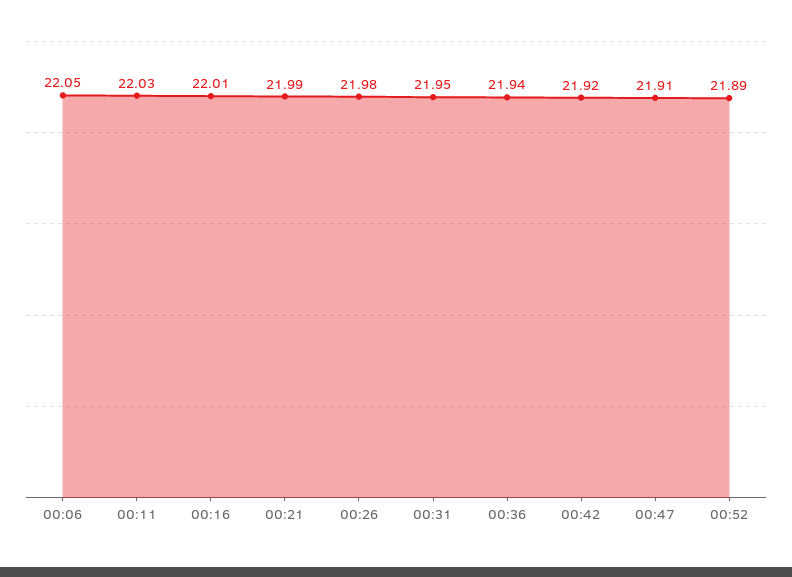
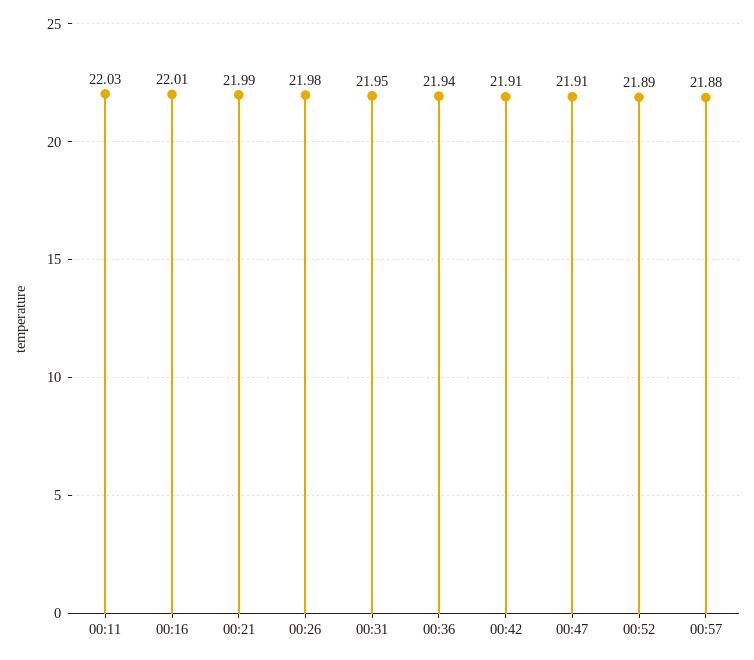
00:06: 22.05 -> none
00:42: 21.92 -> 21.91
00:57: none -> 21.88

